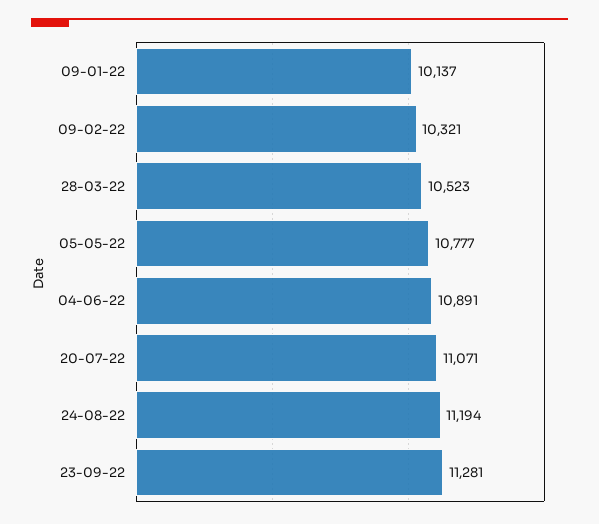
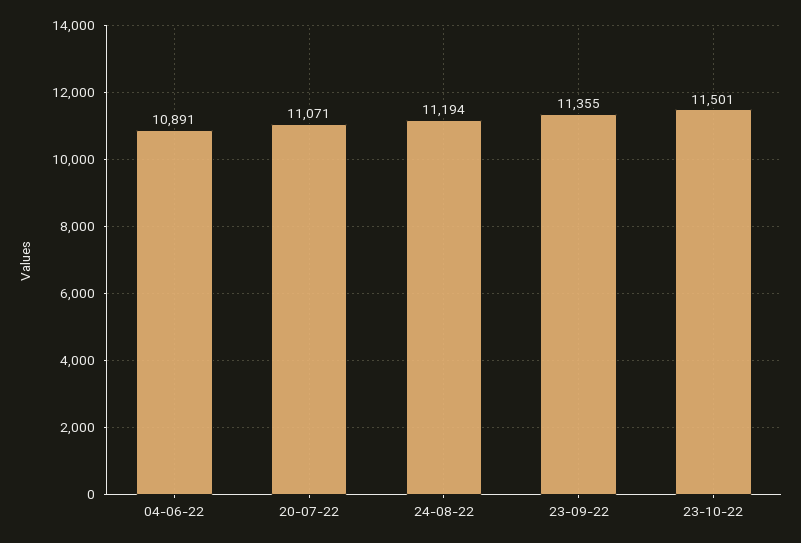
09-01-22: 10137 -> none
09-02-22: 10321 -> none
28-03-22: 10523 -> none
05-05-22: 10777 -> none
23-09-22: 11281 -> 11355
23-10-22: none -> 11501

